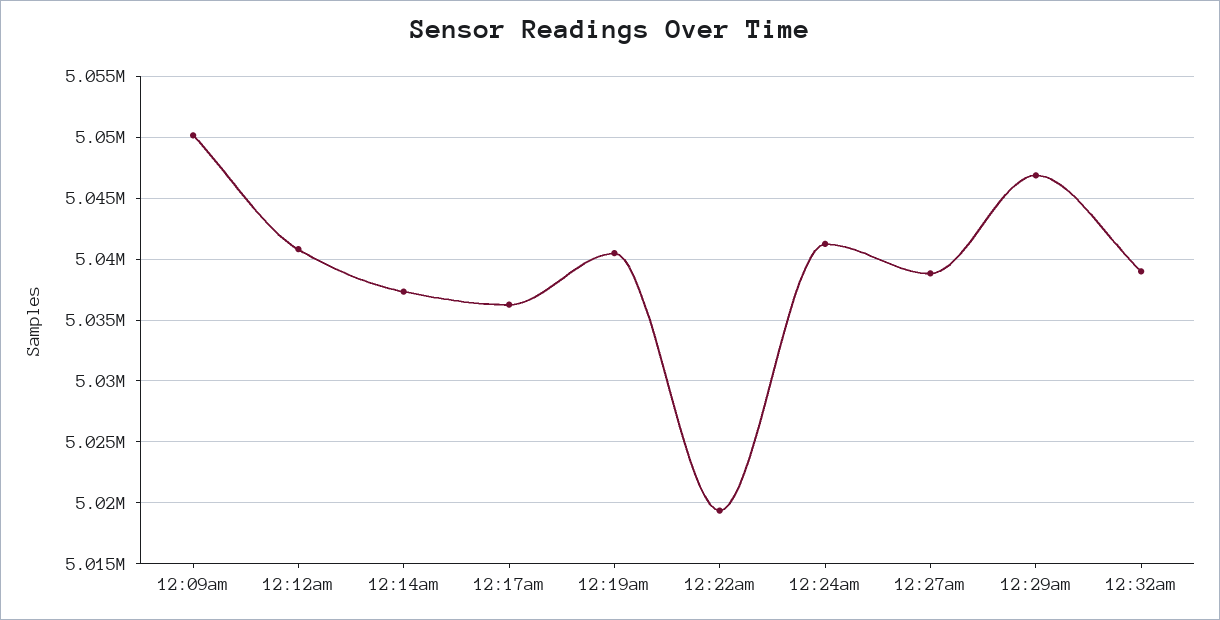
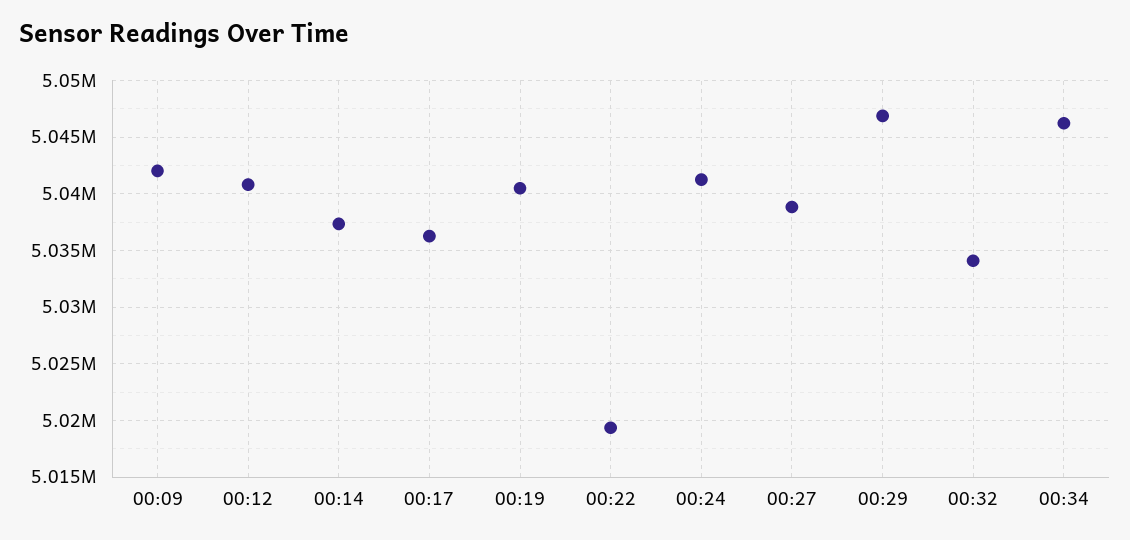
12:09am: 5050000 -> 5042000
12:32am: 5039000 -> 5034000
00:34: none -> 5046000

